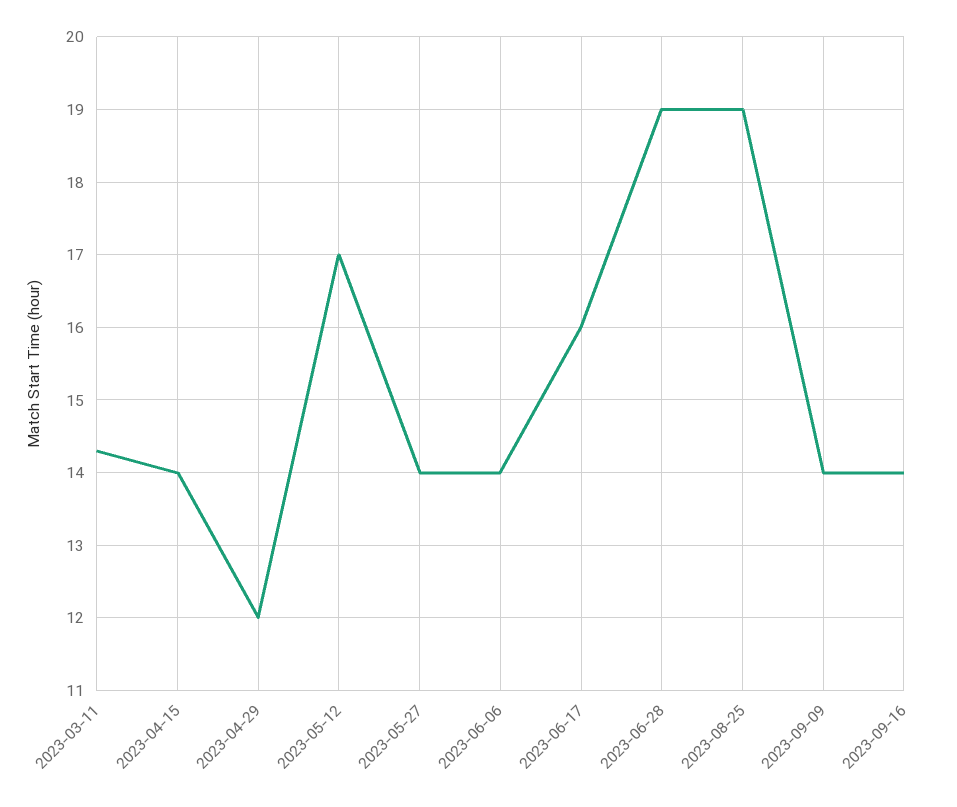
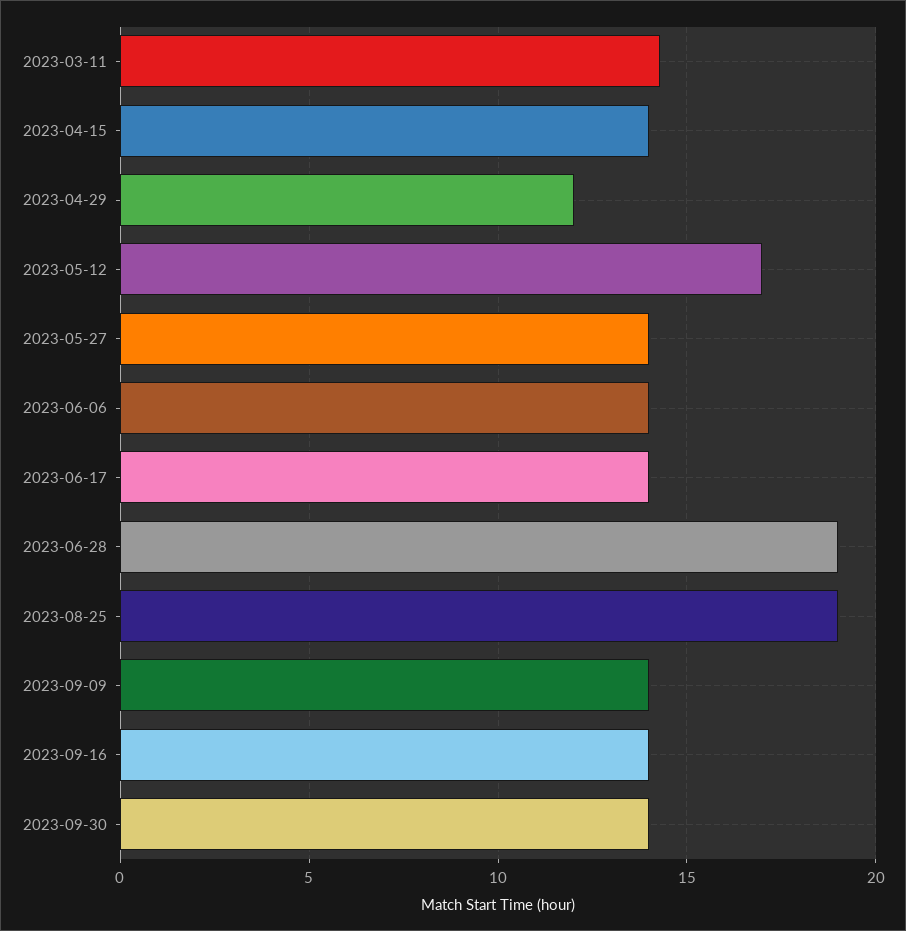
2023-06-17: 16 -> 14
2023-09-30: none -> 14

